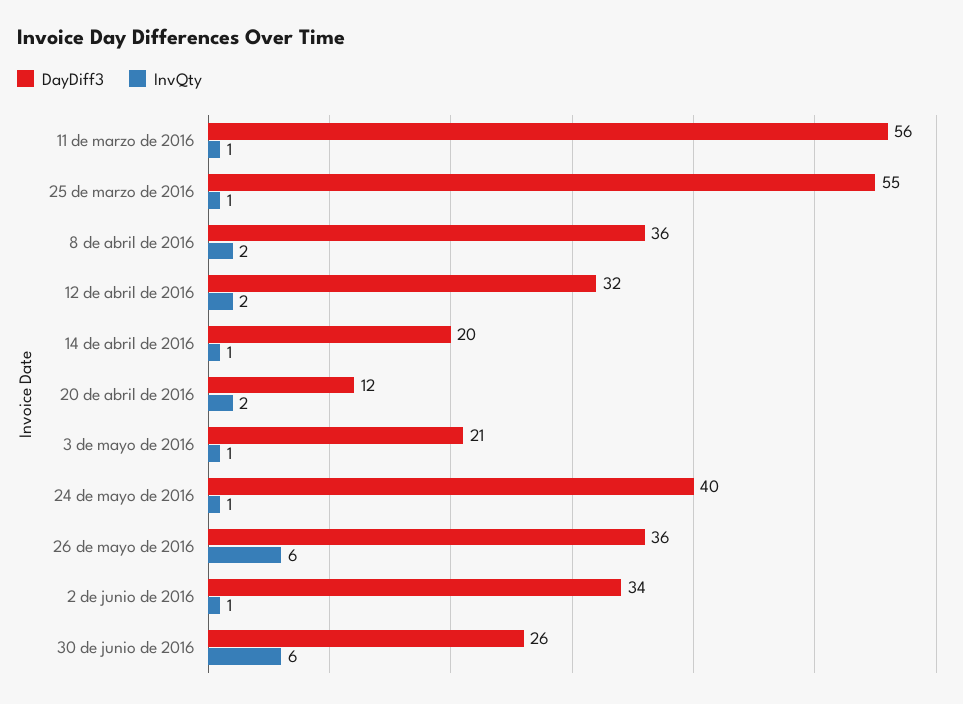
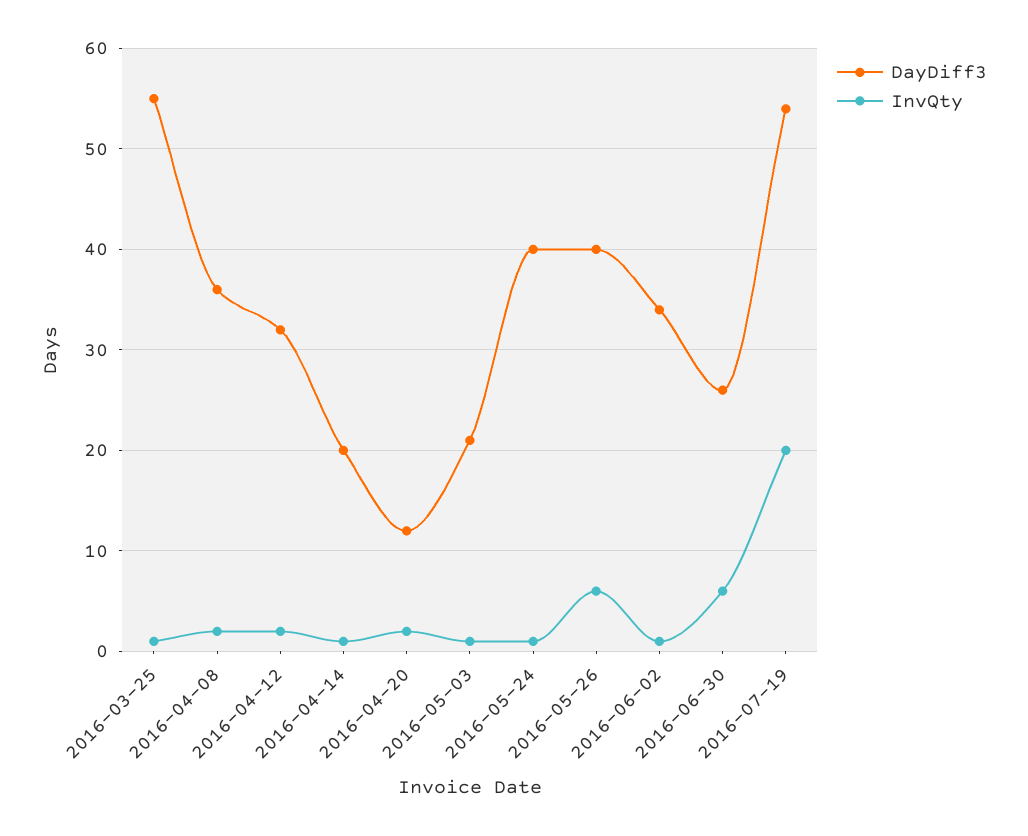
DayDiff3, 11 de marzo de 2016: 56 -> none
InvQty, 11 de marzo de 2016: 1 -> none
DayDiff3, 26 de mayo de 2016: 36 -> 40
DayDiff3, 2016-07-19: none -> 54
InvQty, 2016-07-19: none -> 20

